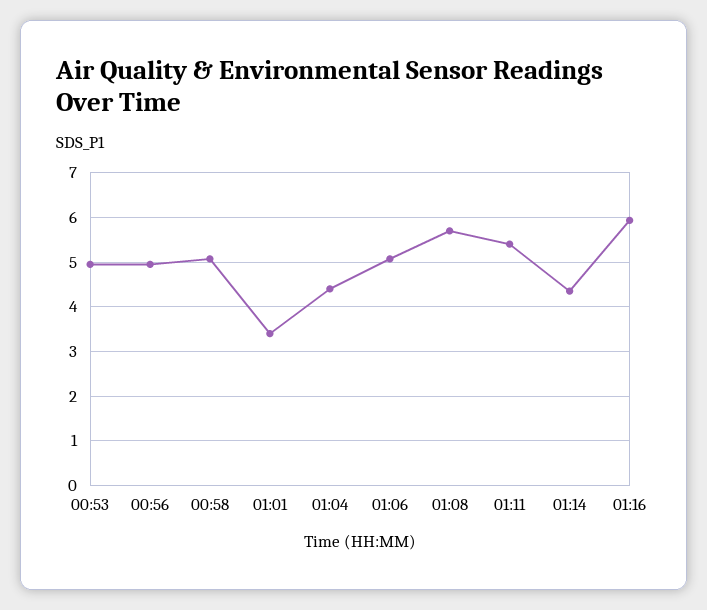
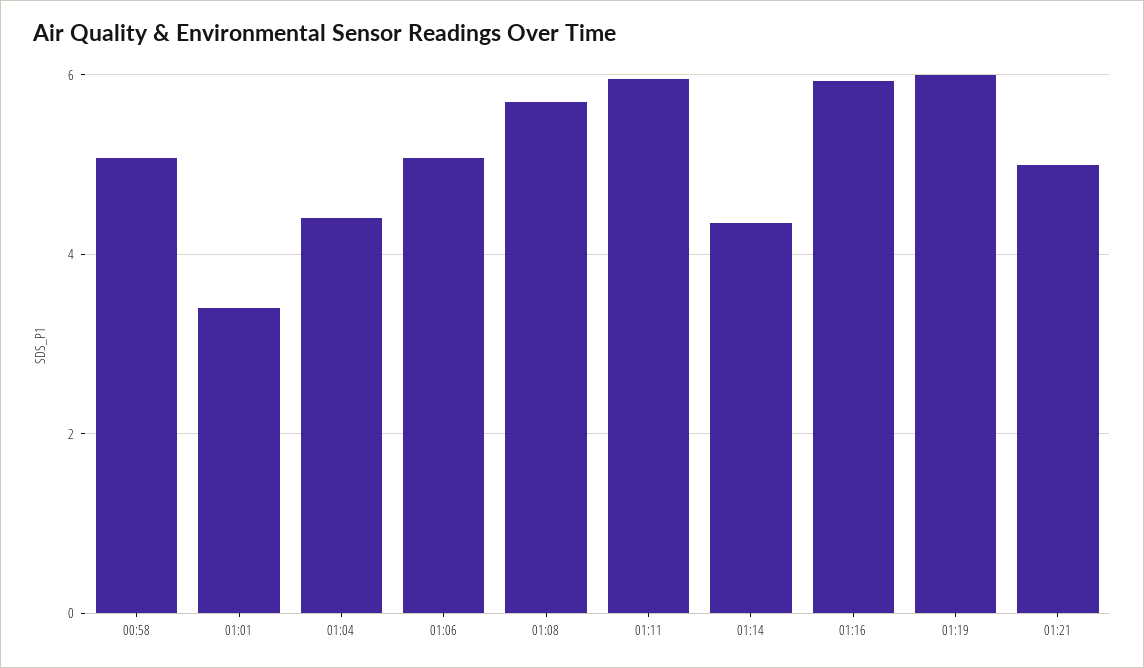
00:53: 5 -> none
00:56: 5 -> none
01:11: 5.4 -> 6
01:19: none -> 6
01:21: none -> 5

